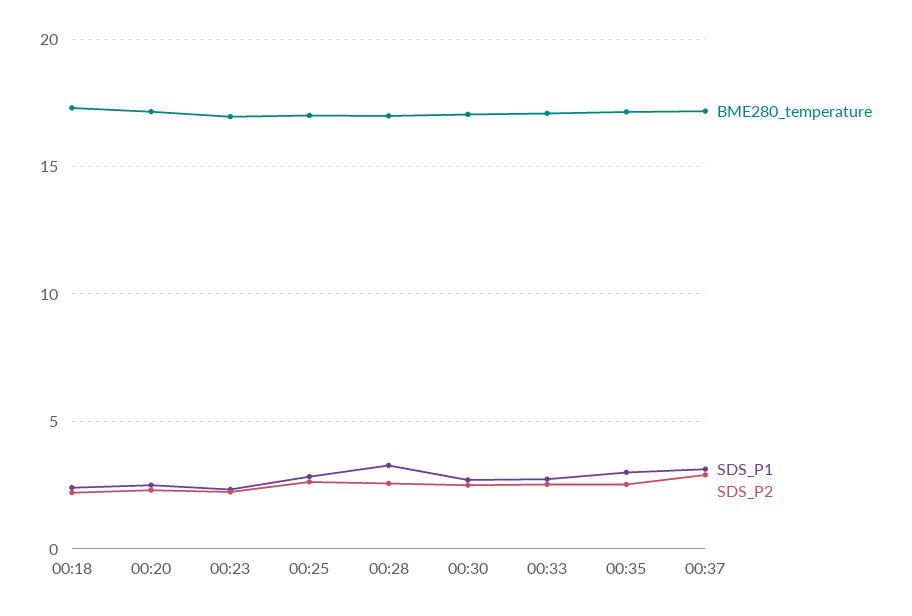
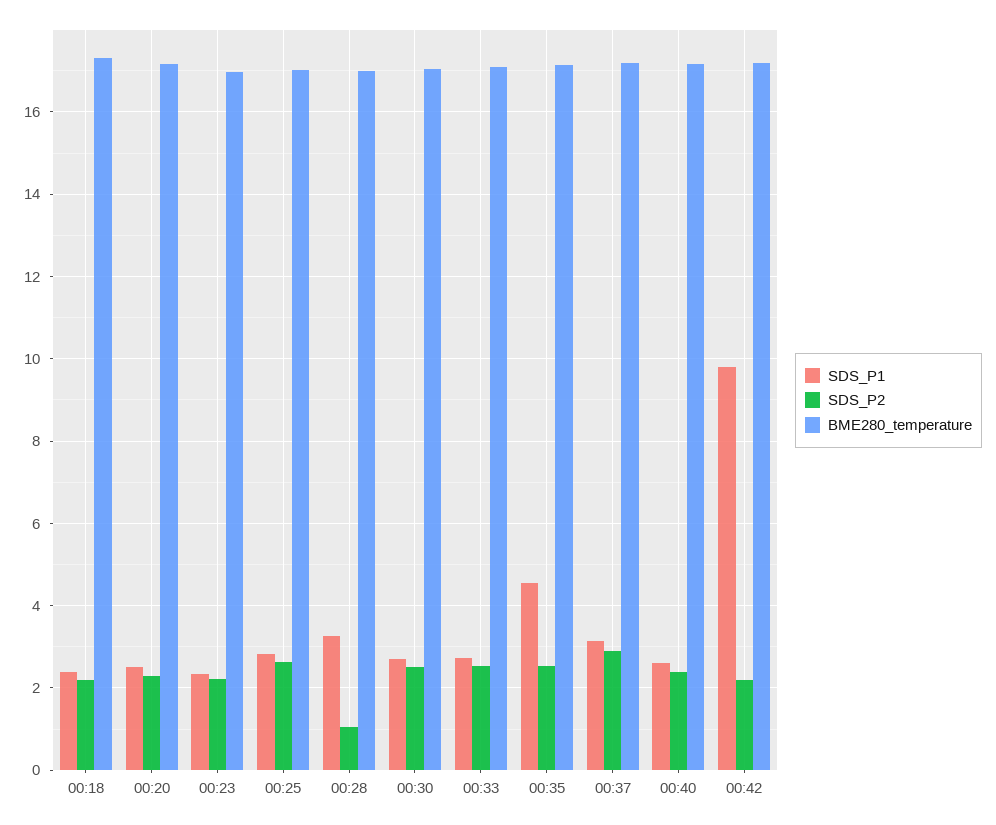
SDS_P2, 00:28: 2.5 -> 1
SDS_P1, 00:35: 3 -> 4.6
SDS_P1, 00:40: none -> 2.6
SDS_P2, 00:40: none -> 2.4
BME280_temperature, 00:40: none -> 17.2
SDS_P1, 00:42: none -> 9.8
SDS_P2, 00:42: none -> 2.2
BME280_temperature, 00:42: none -> 17.2

